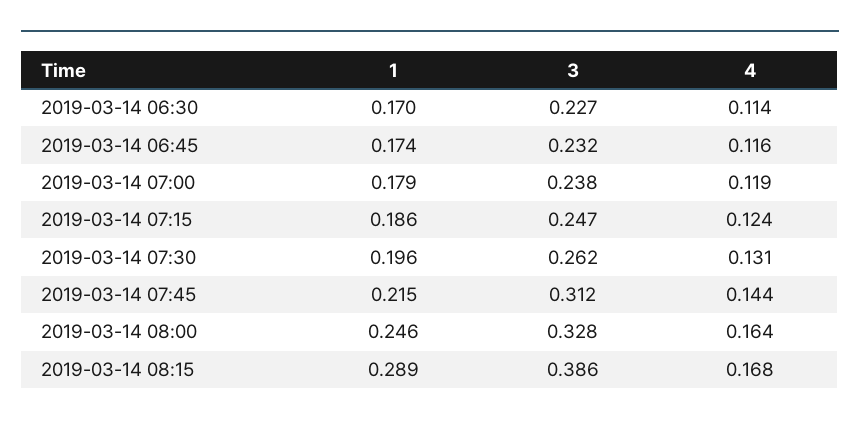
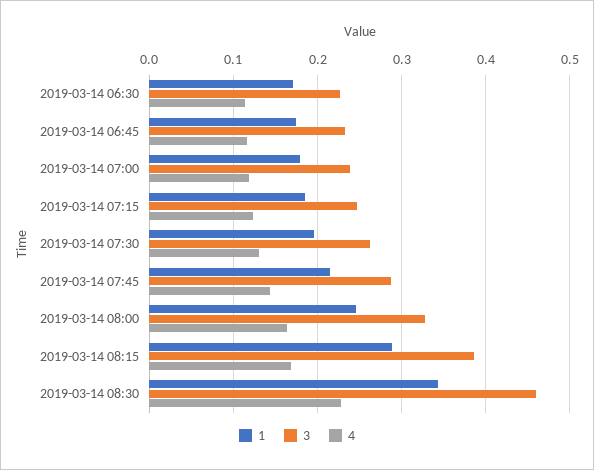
3, 2019-03-14 07:45: 0.312 -> 0.29
1, 2019-03-14 08:30: none -> 0.34
3, 2019-03-14 08:30: none -> 0.46
4, 2019-03-14 08:30: none -> 0.23

